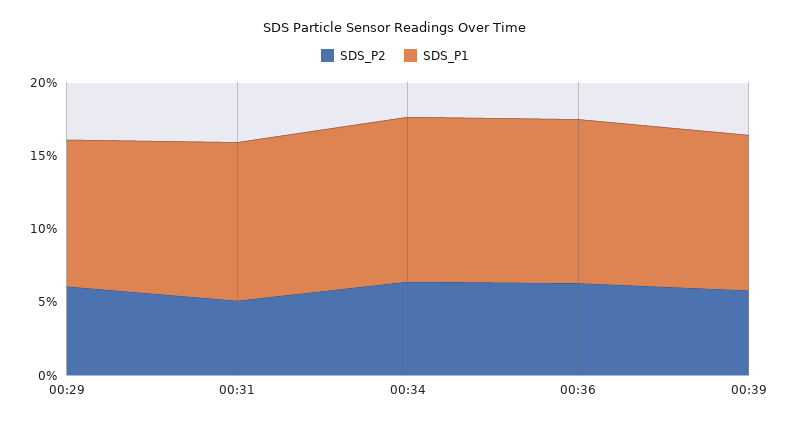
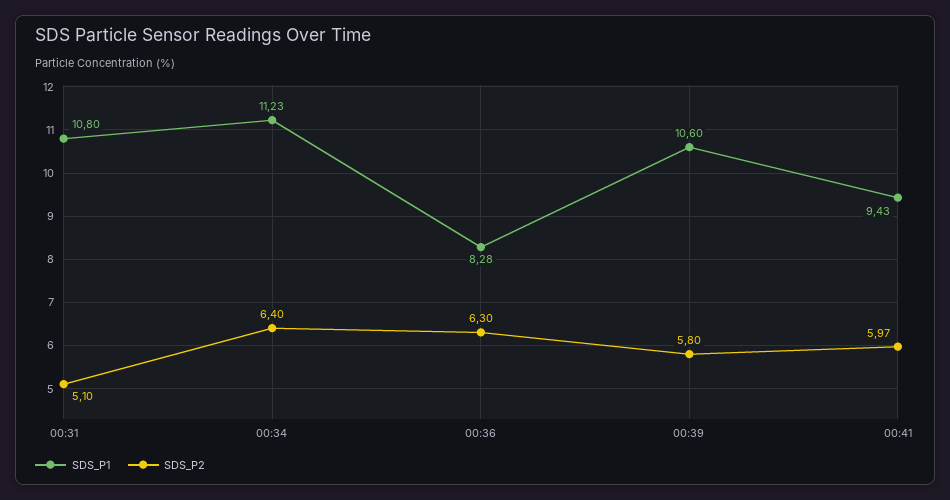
SDS_P2, 00:29: 6 -> none
SDS_P1, 00:29: 10 -> none
SDS_P1, 00:36: 11 -> 8.28
SDS_P1, 00:41: none -> 9.43
SDS_P2, 00:41: none -> 5.97

